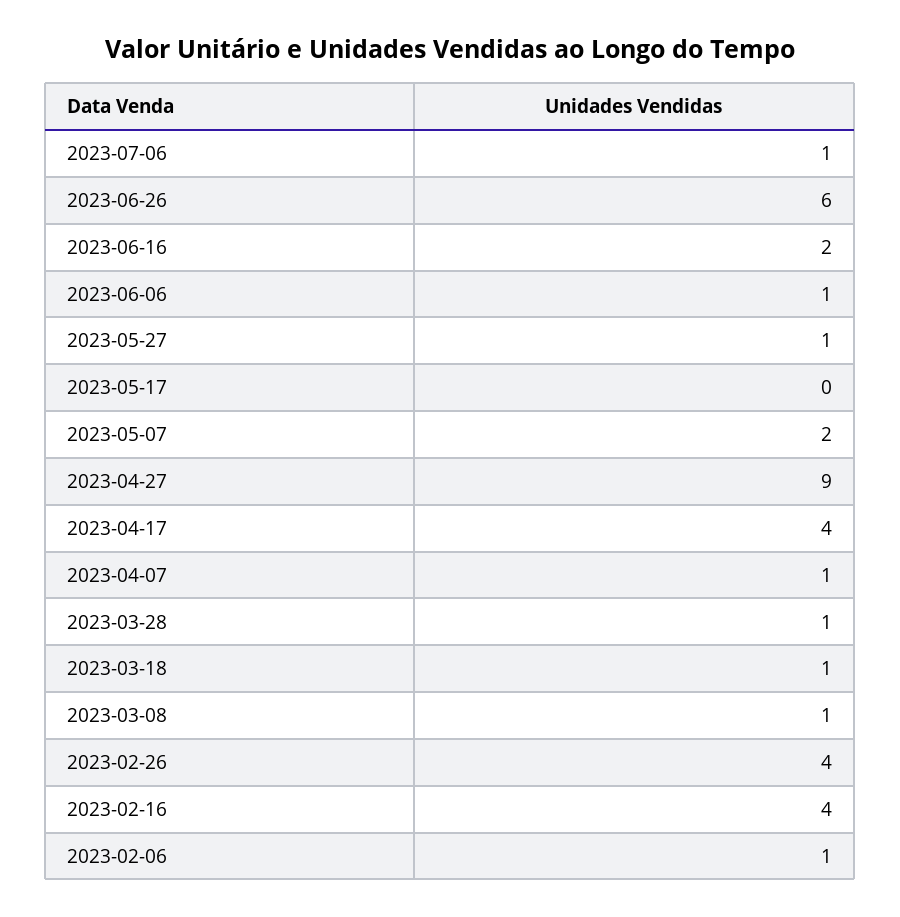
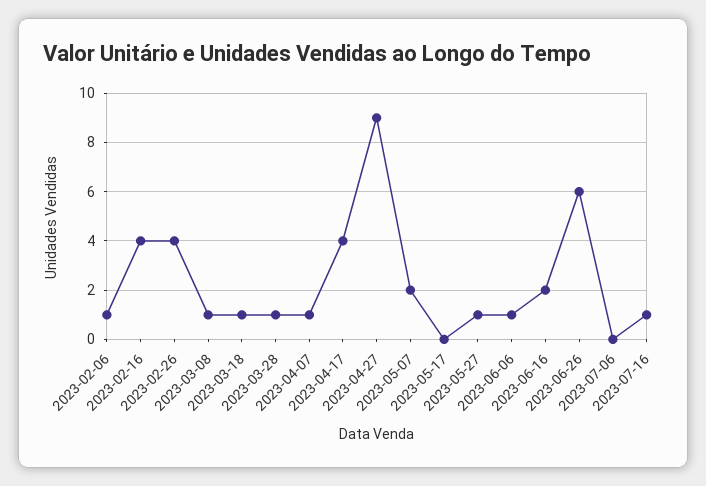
2023-07-06: 1 -> 0
2023-07-16: none -> 1

